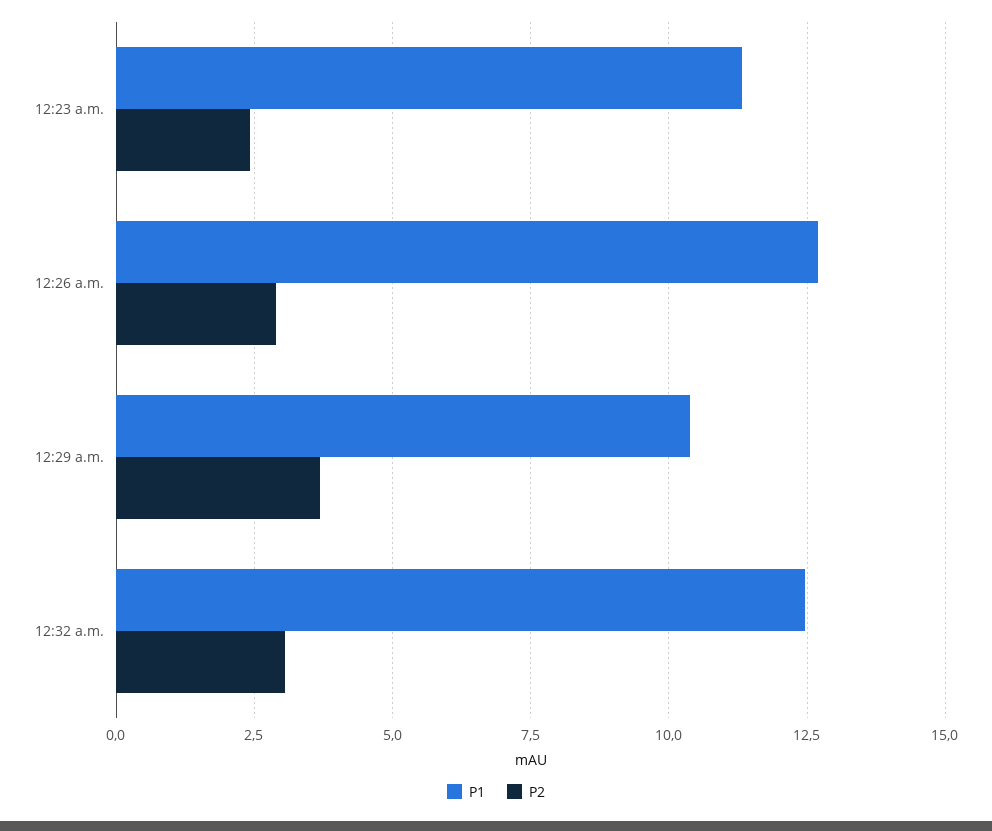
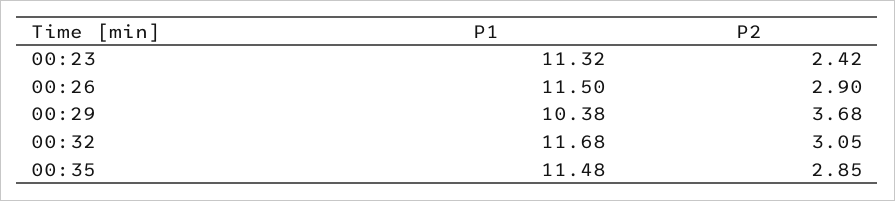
P1, 12:26 a.m.: 12.75 -> 11.5
P1, 12:32 a.m.: 12.5 -> 11.68
P1, 00:35: none -> 11.48
P2, 00:35: none -> 2.85

